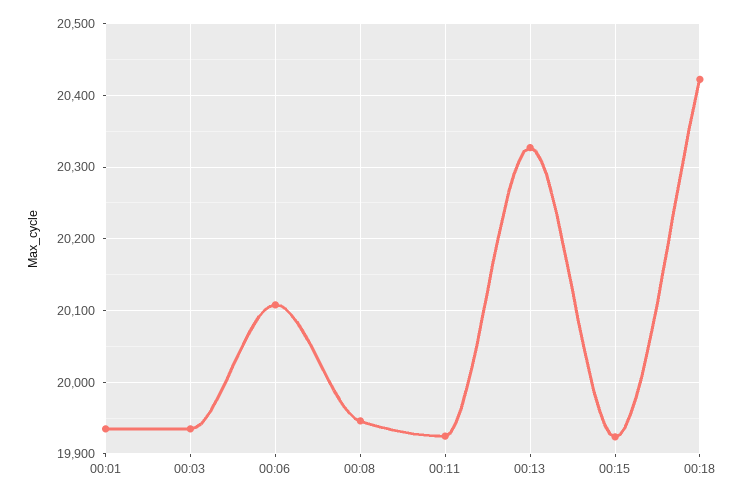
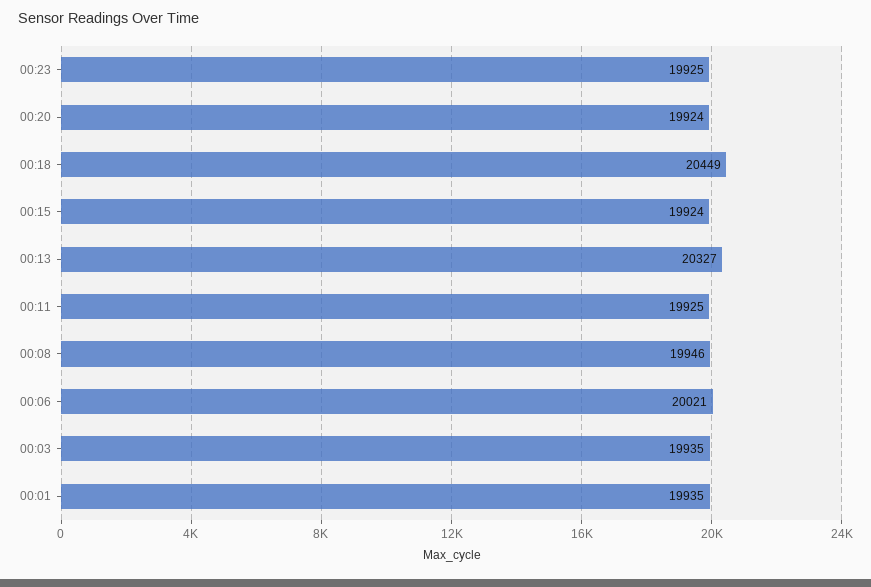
00:06: 20110 -> 20021
00:18: 20420 -> 20449
00:23: none -> 19925
00:20: none -> 19924

